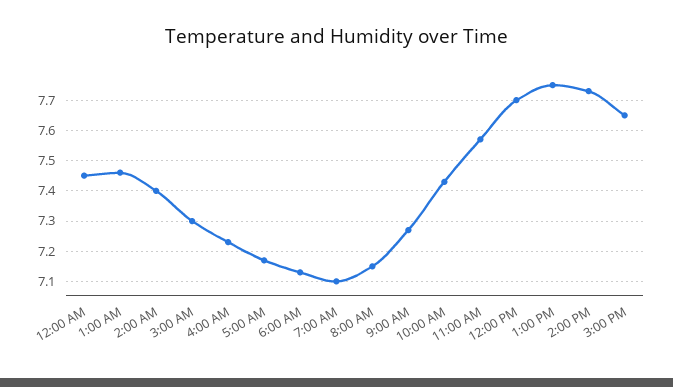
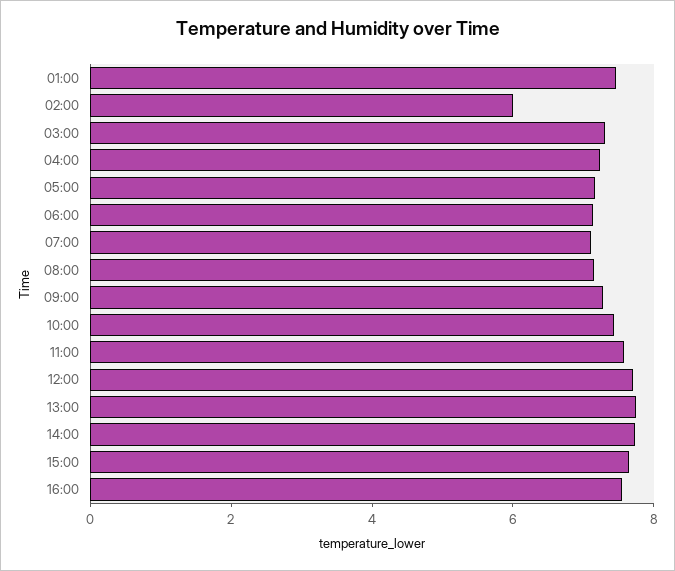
12:00 AM: 7.45 -> none
2:00 AM: 7.4 -> 6
16:00: none -> 7.5

